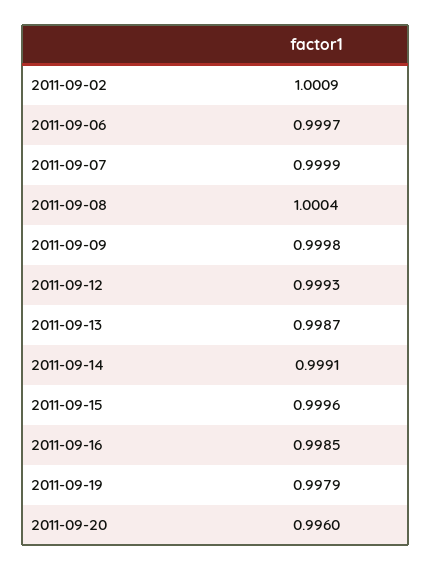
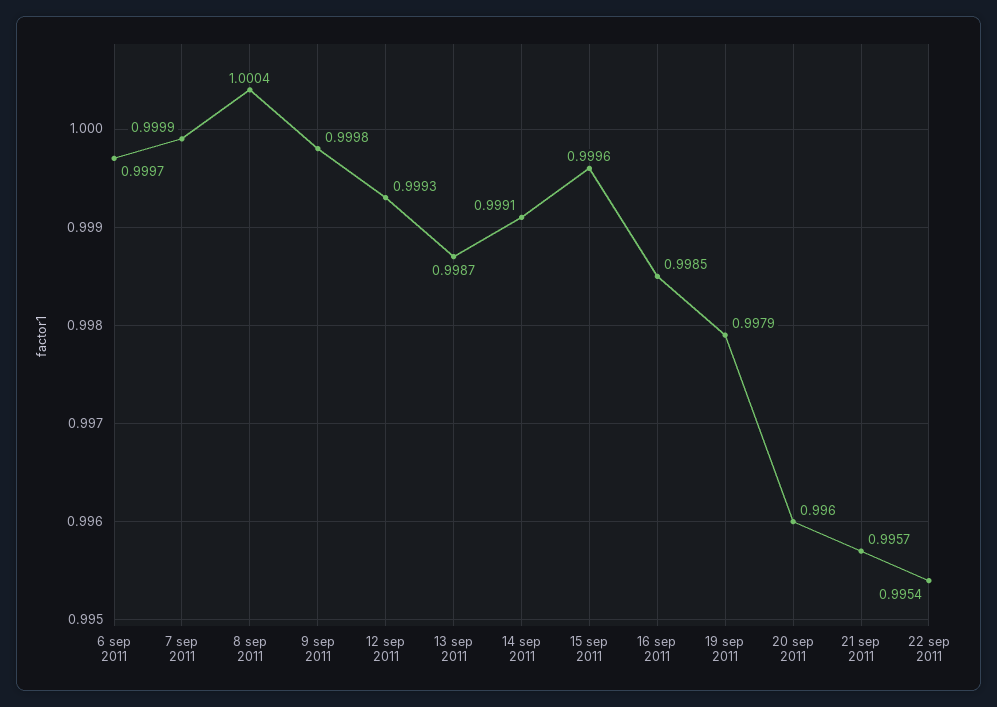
2011-09-02: 1.0009 -> none
21 sep 2011: none -> 0.9957
22 sep 2011: none -> 0.9954

